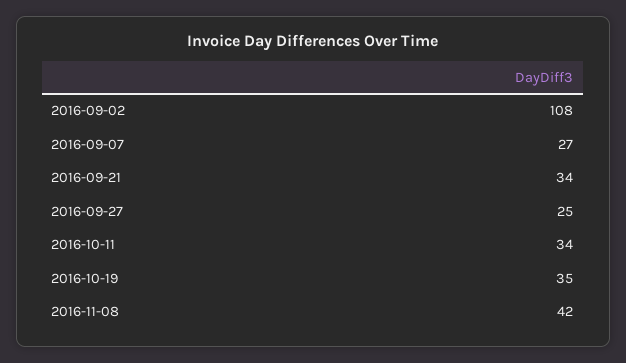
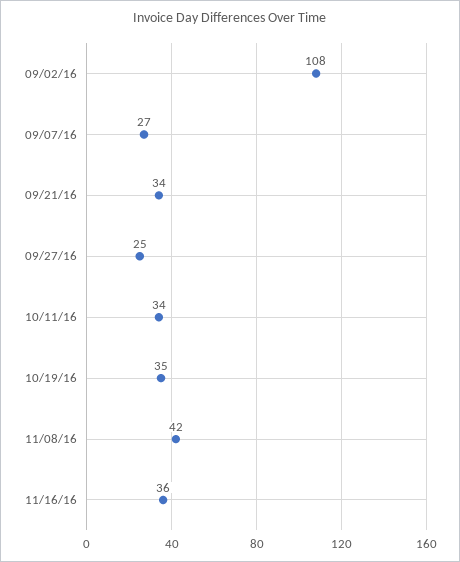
11/16/16: none -> 36

